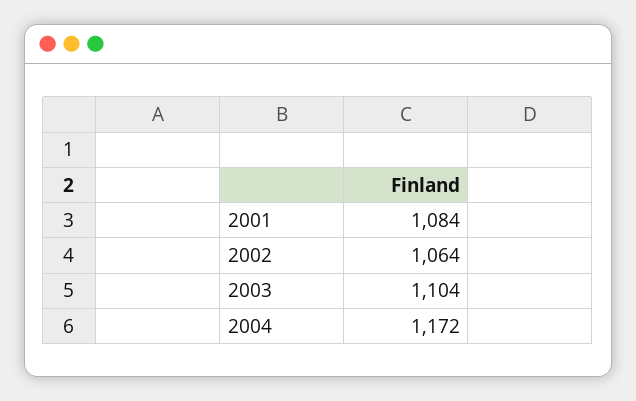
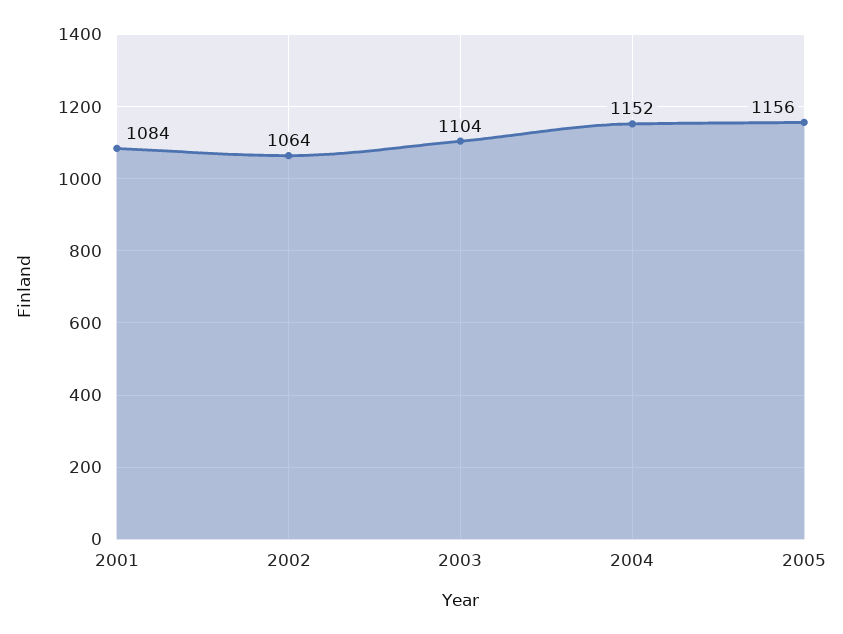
2004: 1172 -> 1152
2005: none -> 1156

